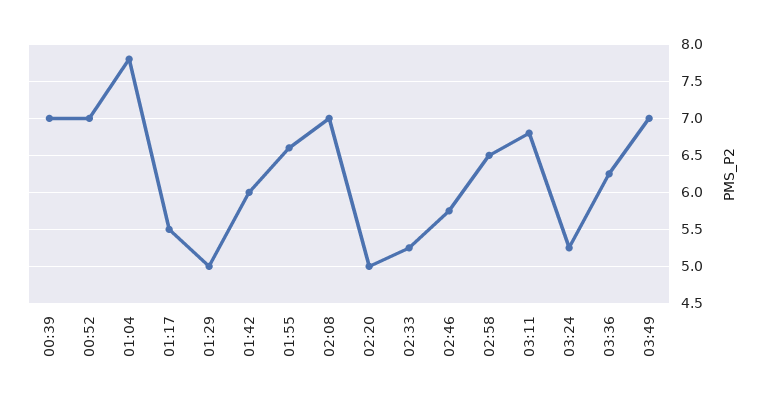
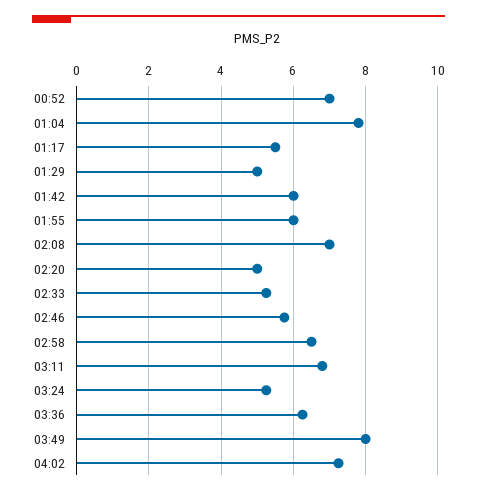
00:39: 7 -> none
01:55: 6.6 -> 6
03:49: 7 -> 8
04:02: none -> 7.2

